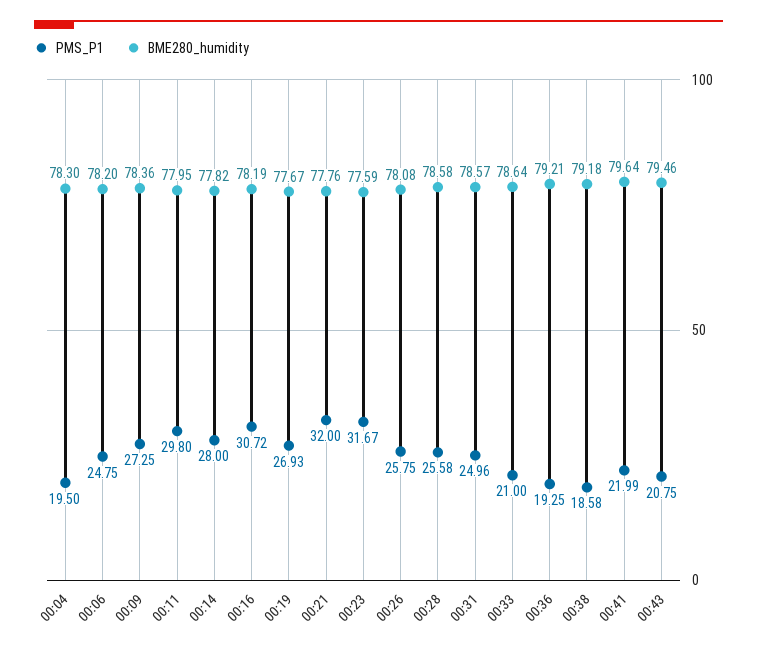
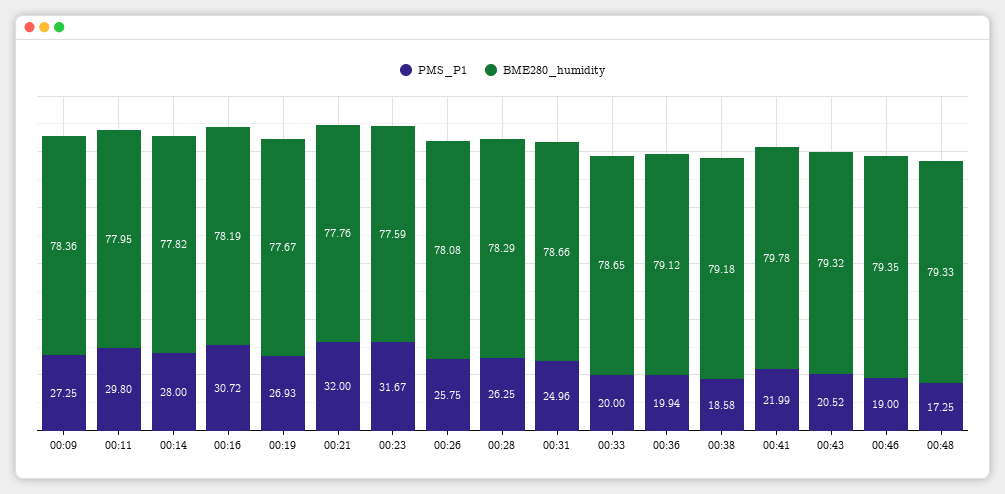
PMS_P1, 00:04: 19.5 -> none
BME280_humidity, 00:04: 78.3 -> none
PMS_P1, 00:06: 24.75 -> none
BME280_humidity, 00:06: 78.2 -> none
PMS_P1, 00:28: 25.58 -> 26.25
BME280_humidity, 00:28: 78.58 -> 78.29
BME280_humidity, 00:31: 78.57 -> 78.66
PMS_P1, 00:33: 21 -> 20
BME280_humidity, 00:33: 78.64 -> 78.65
PMS_P1, 00:36: 19.25 -> 19.94
BME280_humidity, 00:36: 79.21 -> 79.12
BME280_humidity, 00:41: 79.64 -> 79.78
PMS_P1, 00:43: 20.75 -> 20.52
BME280_humidity, 00:43: 79.46 -> 79.32
PMS_P1, 00:46: none -> 19
BME280_humidity, 00:46: none -> 79.35
PMS_P1, 00:48: none -> 17.25
BME280_humidity, 00:48: none -> 79.33

